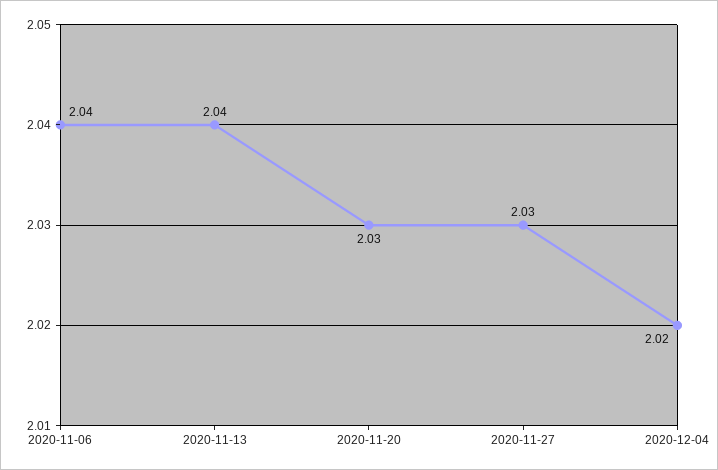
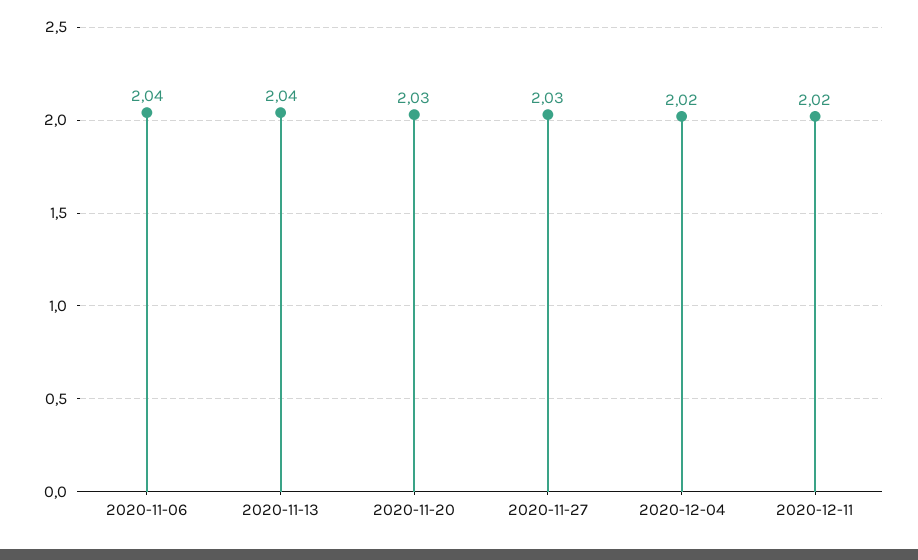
2020-12-11: none -> 2.02

